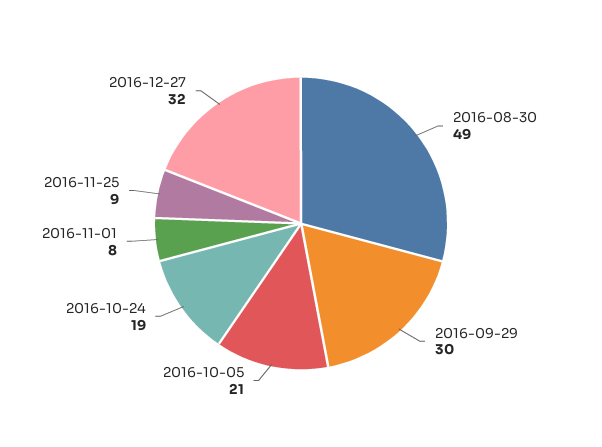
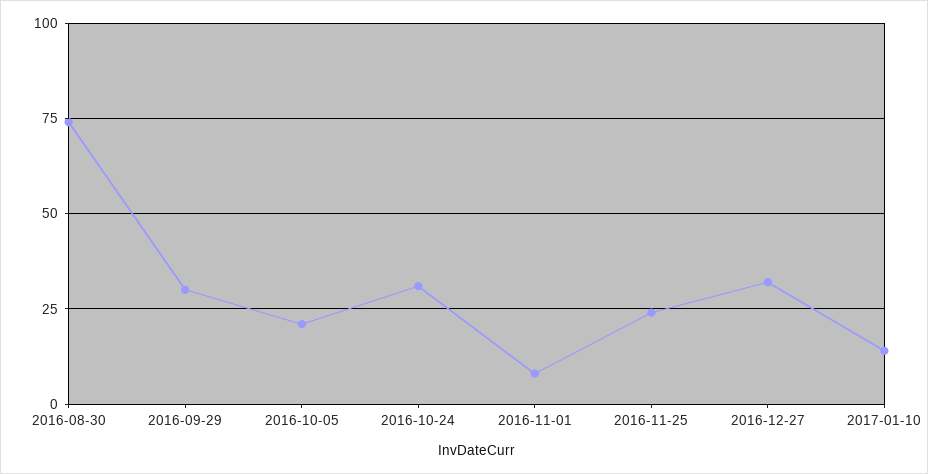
2016-08-30: 49 -> 75
2016-10-24: 19 -> 30
2016-11-25: 9 -> 25
2017-01-10: none -> 15

